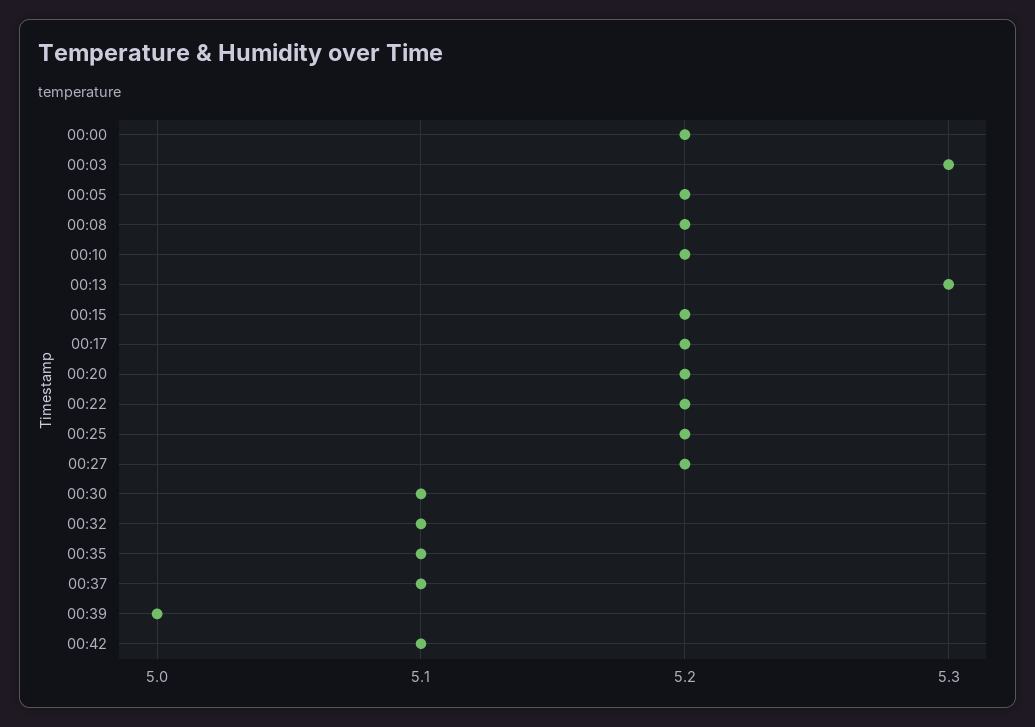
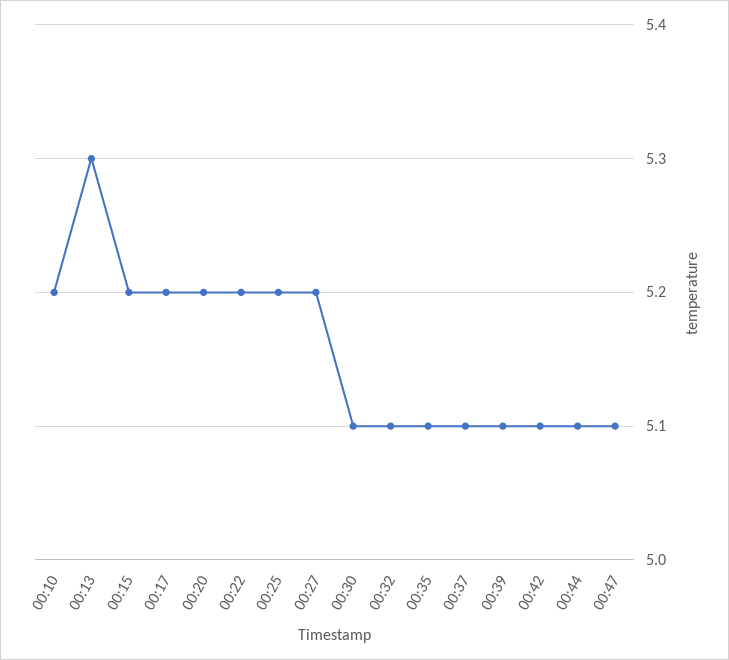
00:00: 5.2 -> none
00:03: 5.3 -> none
00:05: 5.2 -> none
00:08: 5.2 -> none
00:39: 5 -> 5.1
00:44: none -> 5.1
00:47: none -> 5.1

